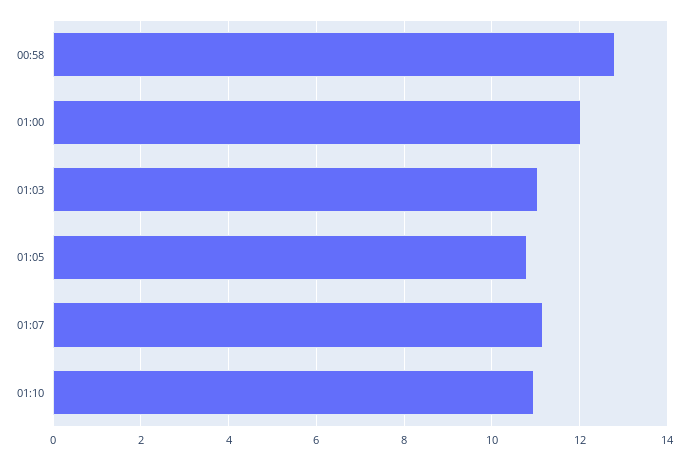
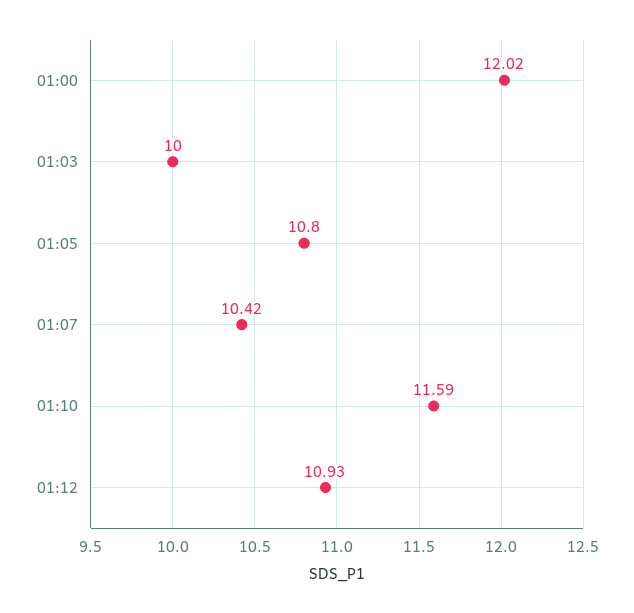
00:58: 12.8 -> none
01:03: 11 -> 10
01:07: 11.2 -> 10.42
01:10: 11 -> 11.59
01:12: none -> 10.93

